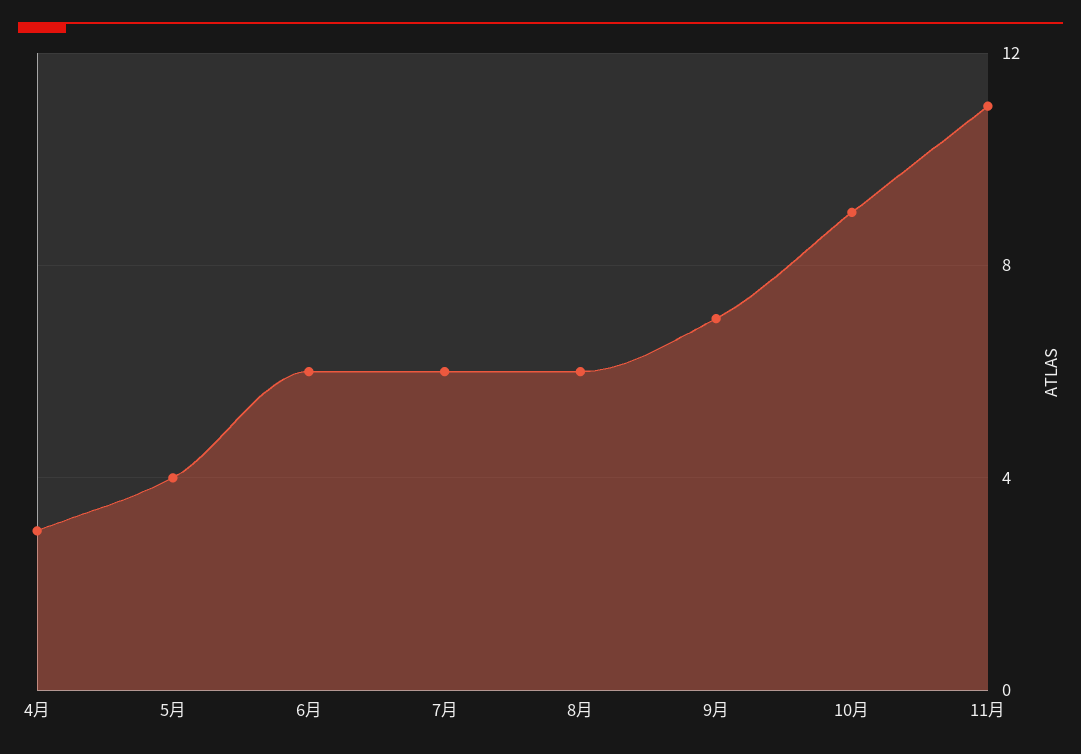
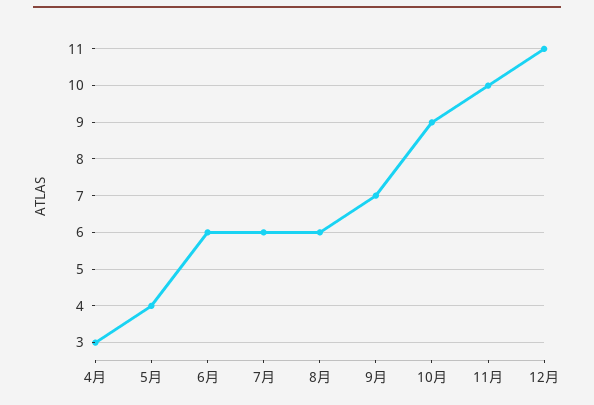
11月: 11 -> 10
12月: none -> 11

